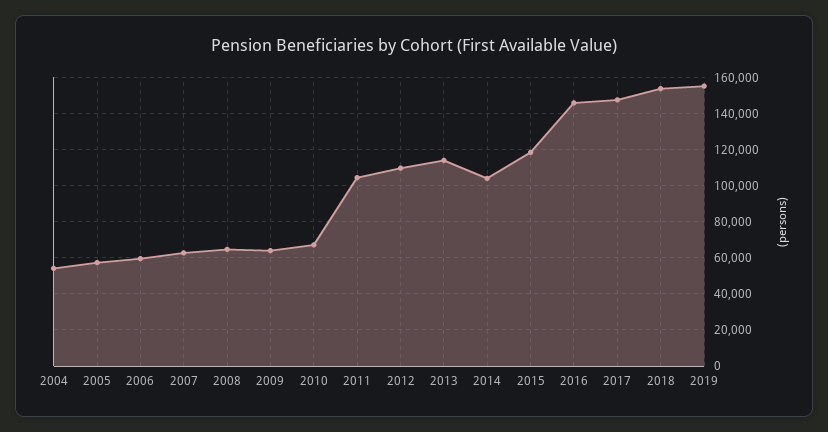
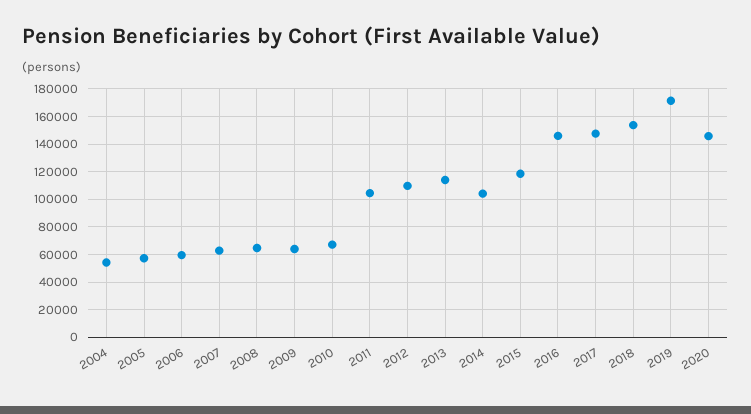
2019: 155000 -> 170000
2020: none -> 145000

